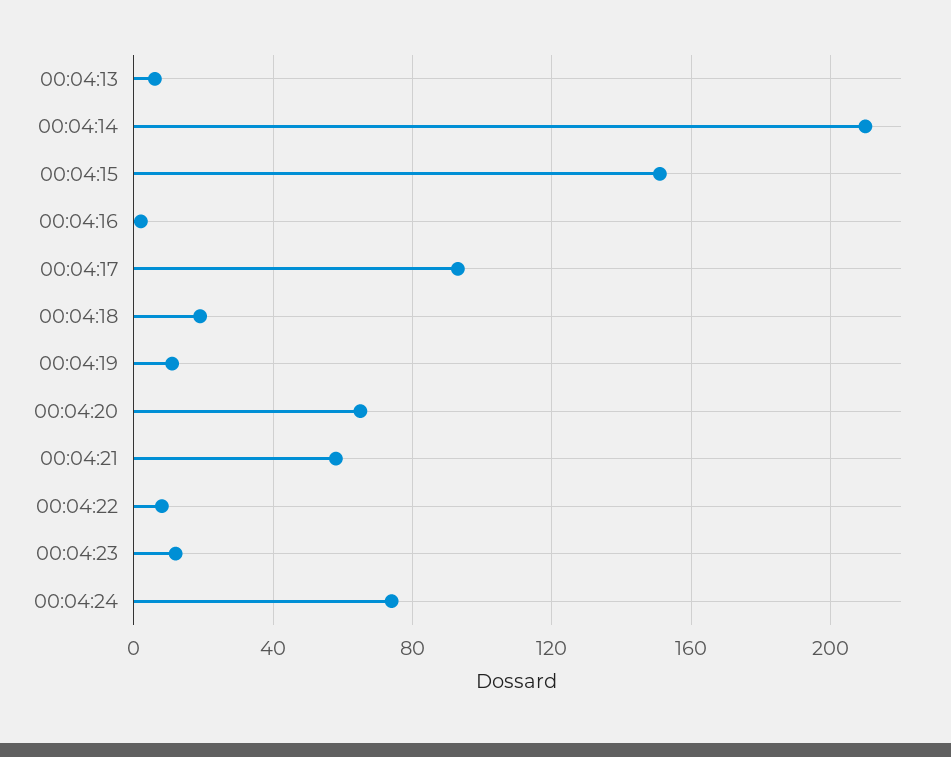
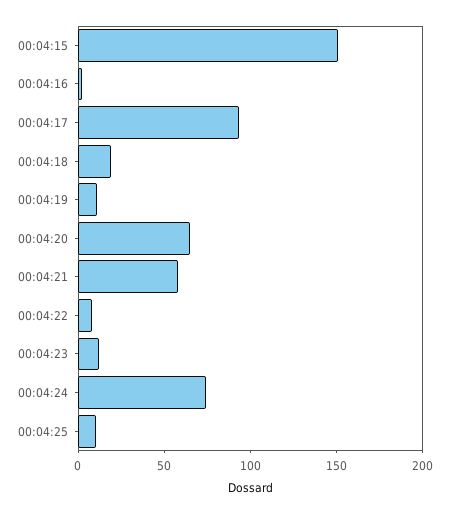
00:04:13: 5 -> none
00:04:14: 210 -> none
00:04:25: none -> 10

